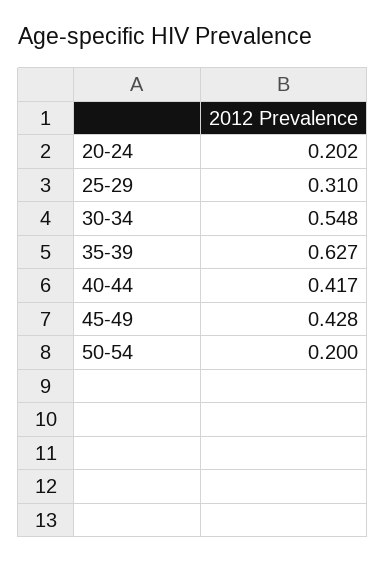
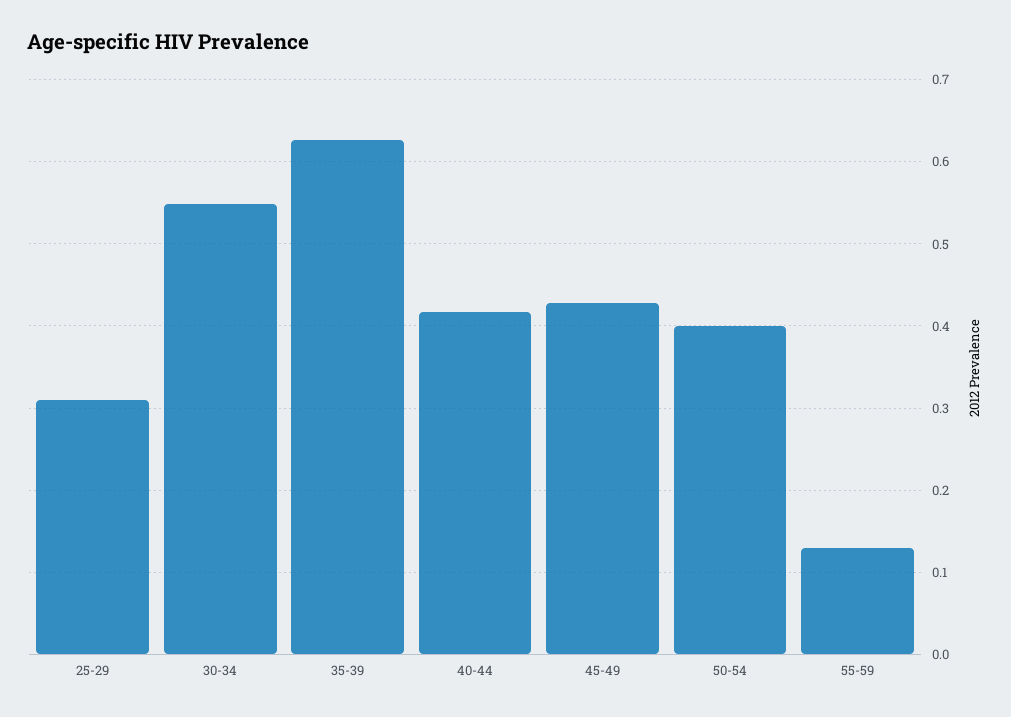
20-24: 0.202 -> none
50-54: 0.2 -> 0.4
55-59: none -> 0.13

